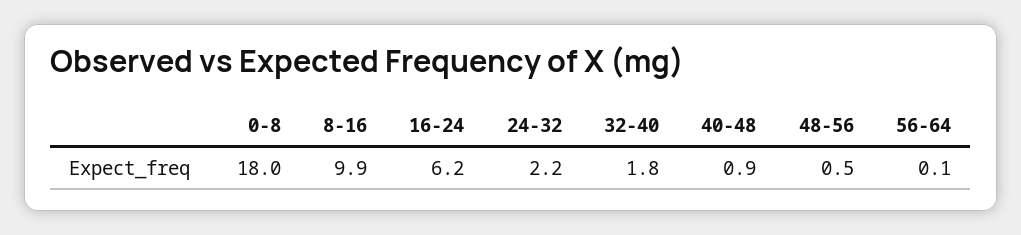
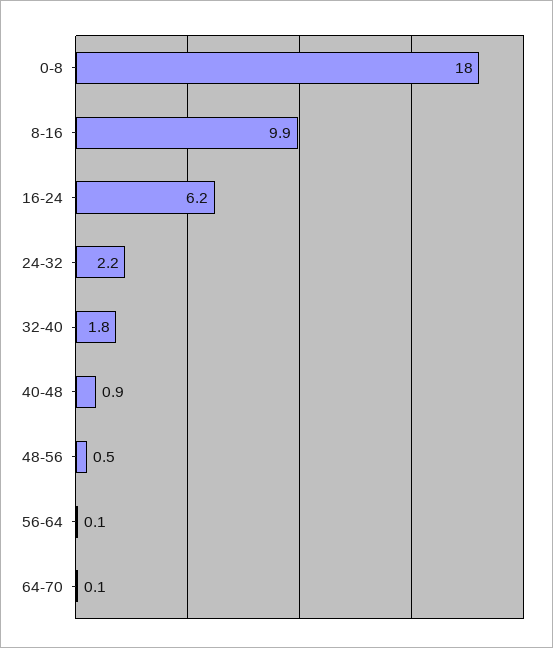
64-70: none -> 0.1

